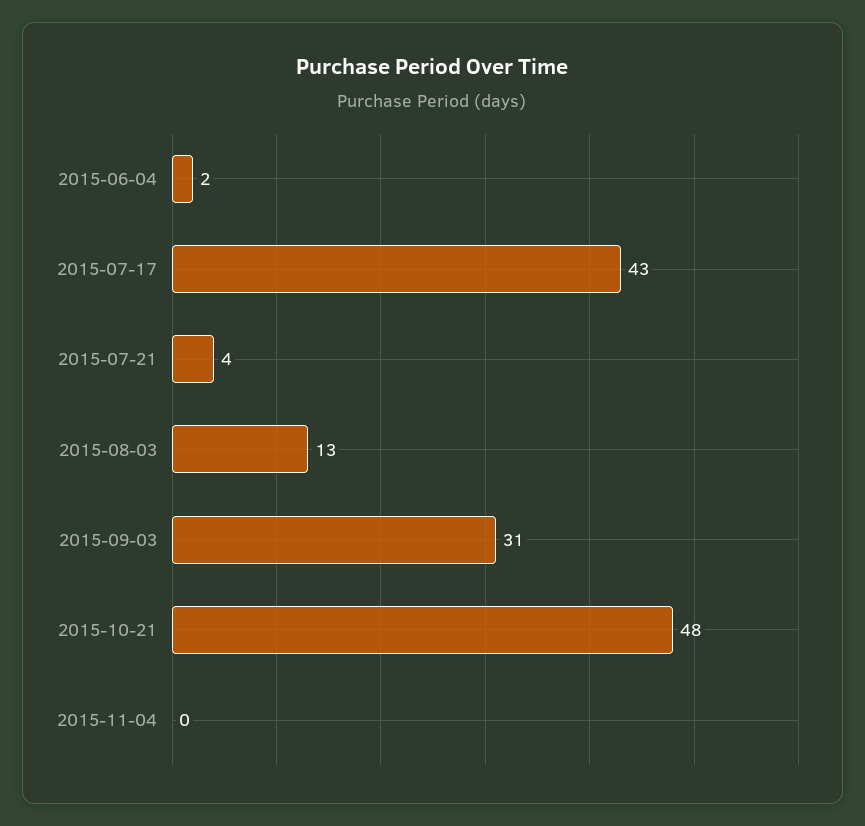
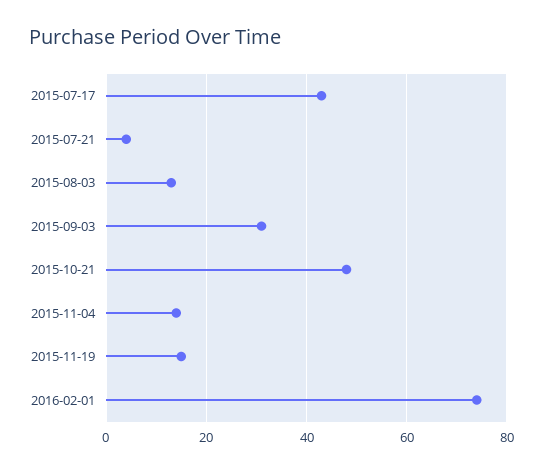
2015-06-04: 2 -> none
2015-11-04: 0 -> 15
2015-11-19: none -> 15
2016-02-01: none -> 75

